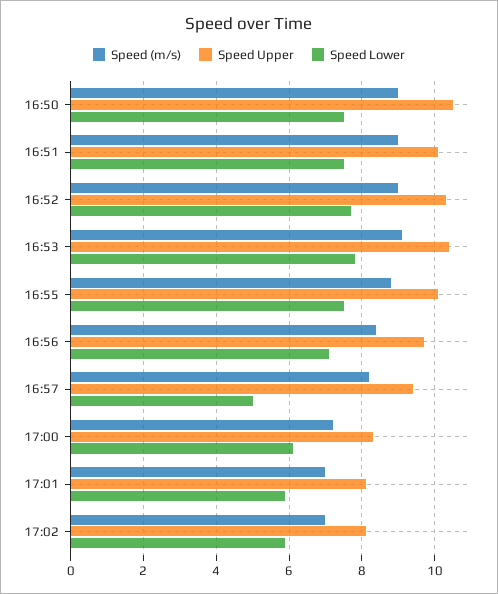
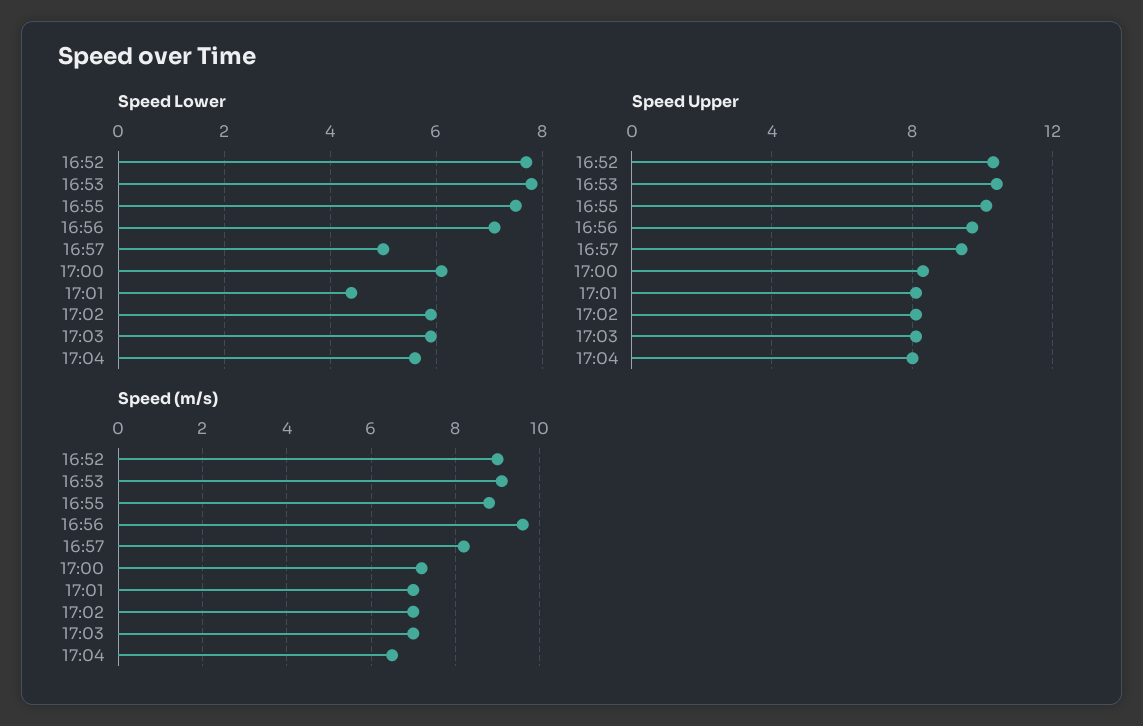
Speed (m/s), 16:50: 9 -> none
Speed Upper, 16:50: 10.5 -> none
Speed Lower, 16:50: 7.5 -> none
Speed (m/s), 16:51: 9 -> none
Speed Upper, 16:51: 10 -> none
Speed Lower, 16:51: 7.5 -> none
Speed (m/s), 16:56: 8.5 -> 9.5
Speed Lower, 17:01: 6 -> 4.5
Speed Lower, 17:03: none -> 6
Speed Lower, 17:04: none -> 5.5
Speed Upper, 17:03: none -> 8
Speed Upper, 17:04: none -> 8
Speed (m/s), 17:03: none -> 7
Speed (m/s), 17:04: none -> 6.5

